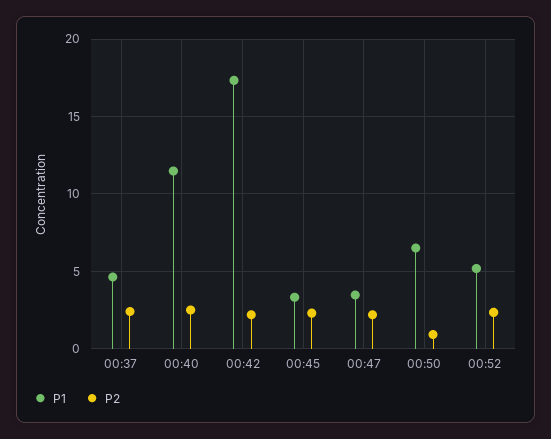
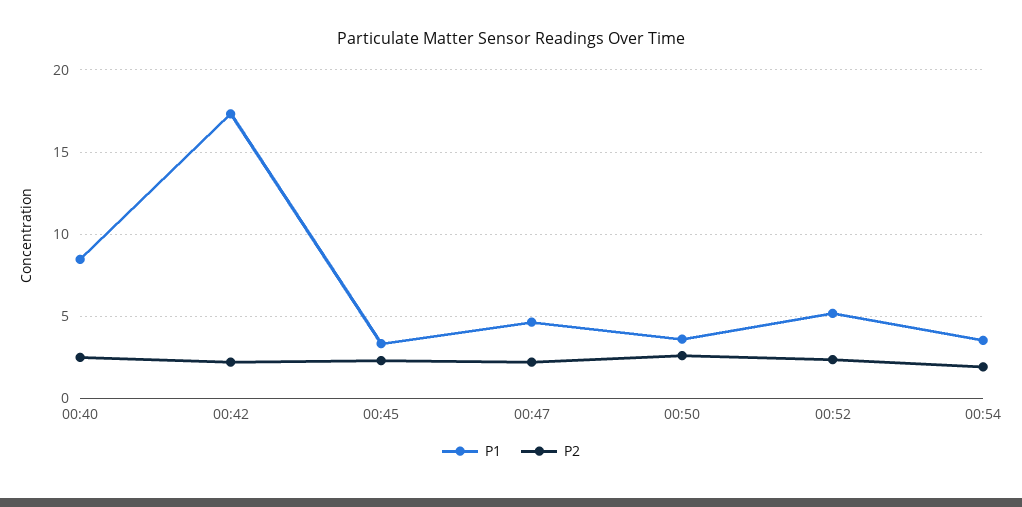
P1, 00:37: 4.5 -> none
P2, 00:37: 2.5 -> none
P1, 00:40: 11.5 -> 8.5
P1, 00:47: 3.5 -> 4.5
P1, 00:50: 6.5 -> 3.5
P2, 00:50: 1 -> 2.5
P1, 00:54: none -> 3.5
P2, 00:54: none -> 2

